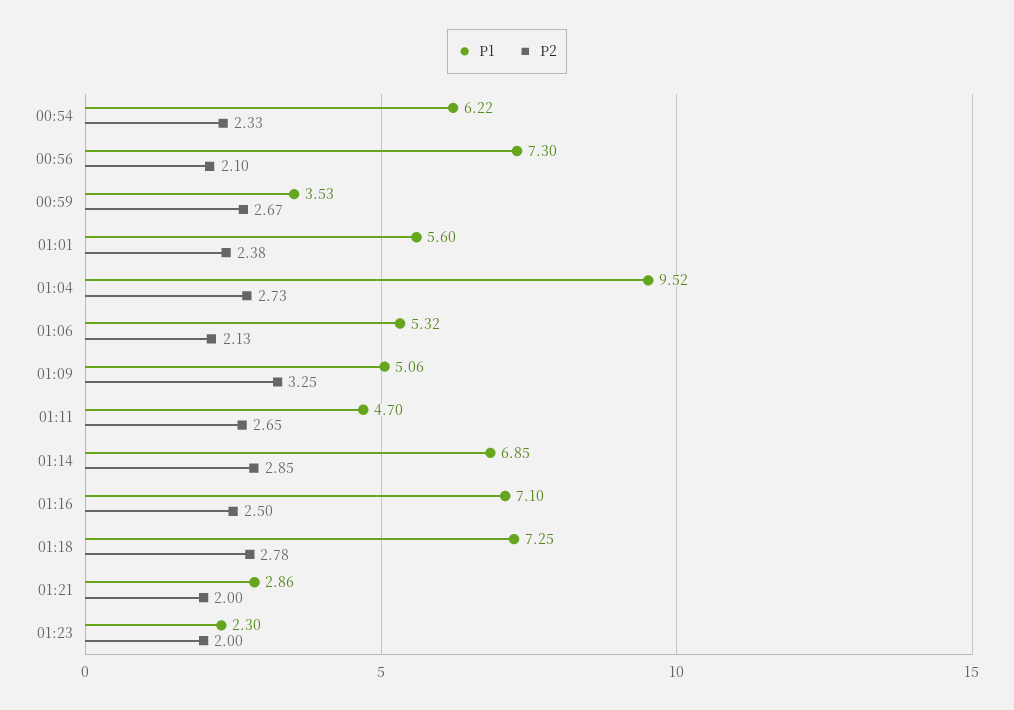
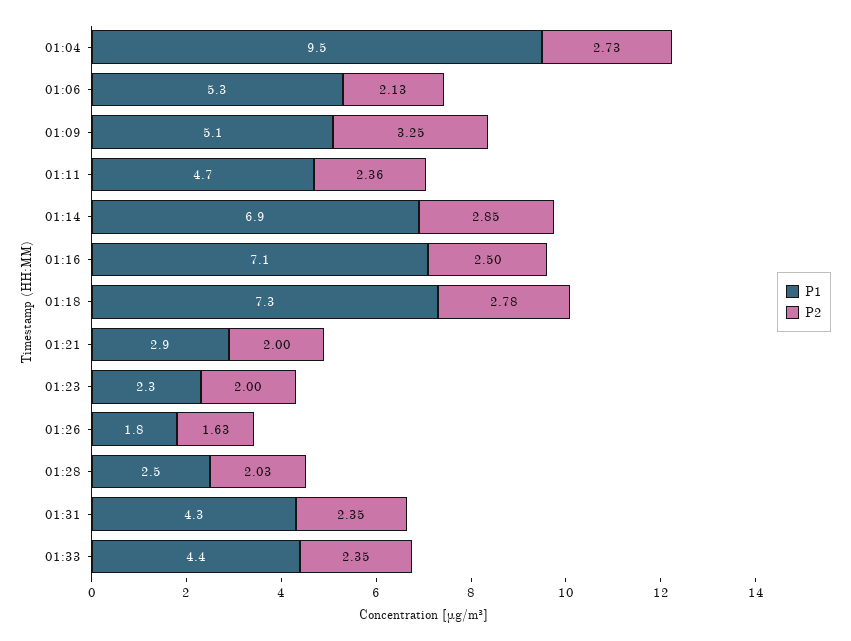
P1, 00:54: 6.22 -> none
P2, 00:54: 2.33 -> none
P1, 00:56: 7.3 -> none
P2, 00:56: 2.1 -> none
P1, 00:59: 3.53 -> none
P2, 00:59: 2.67 -> none
P1, 01:01: 5.6 -> none
P2, 01:01: 2.38 -> none
P2, 01:11: 2.65 -> 2.36
P1, 01:26: none -> 1.8
P2, 01:26: none -> 1.63
P1, 01:28: none -> 2.5
P2, 01:28: none -> 2.03
P1, 01:31: none -> 4.3
P2, 01:31: none -> 2.35
P1, 01:33: none -> 4.4
P2, 01:33: none -> 2.35

